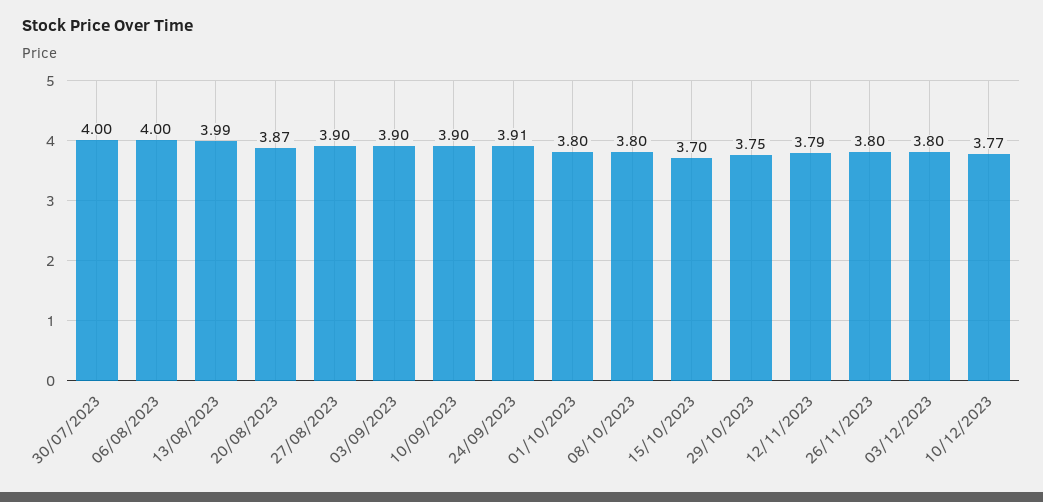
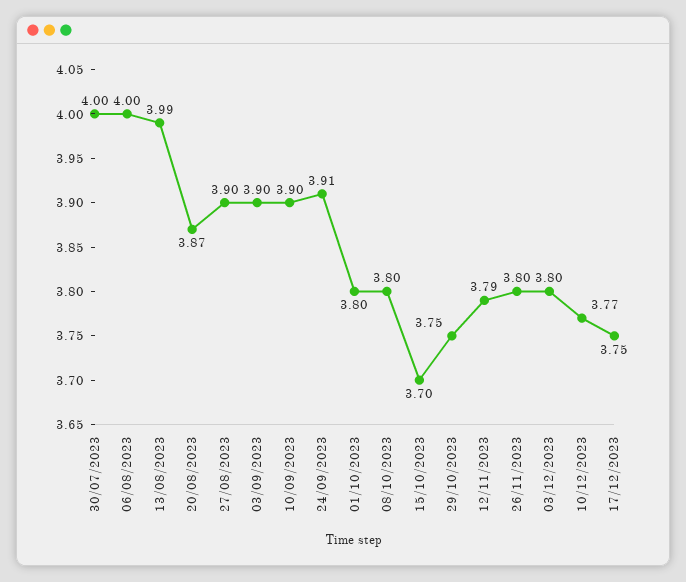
17/12/2023: none -> 3.75

